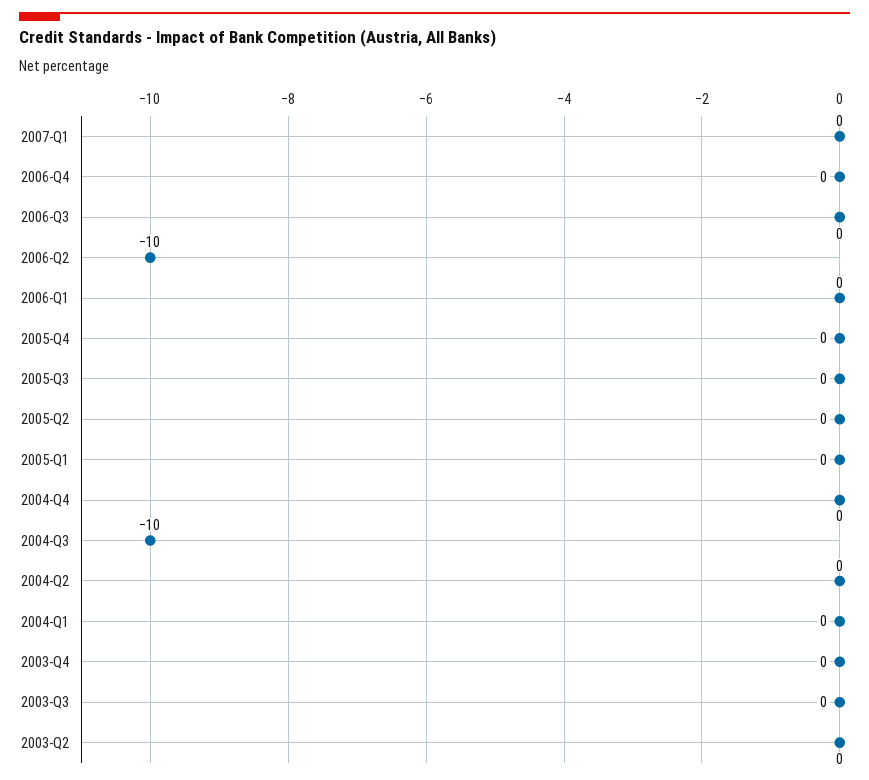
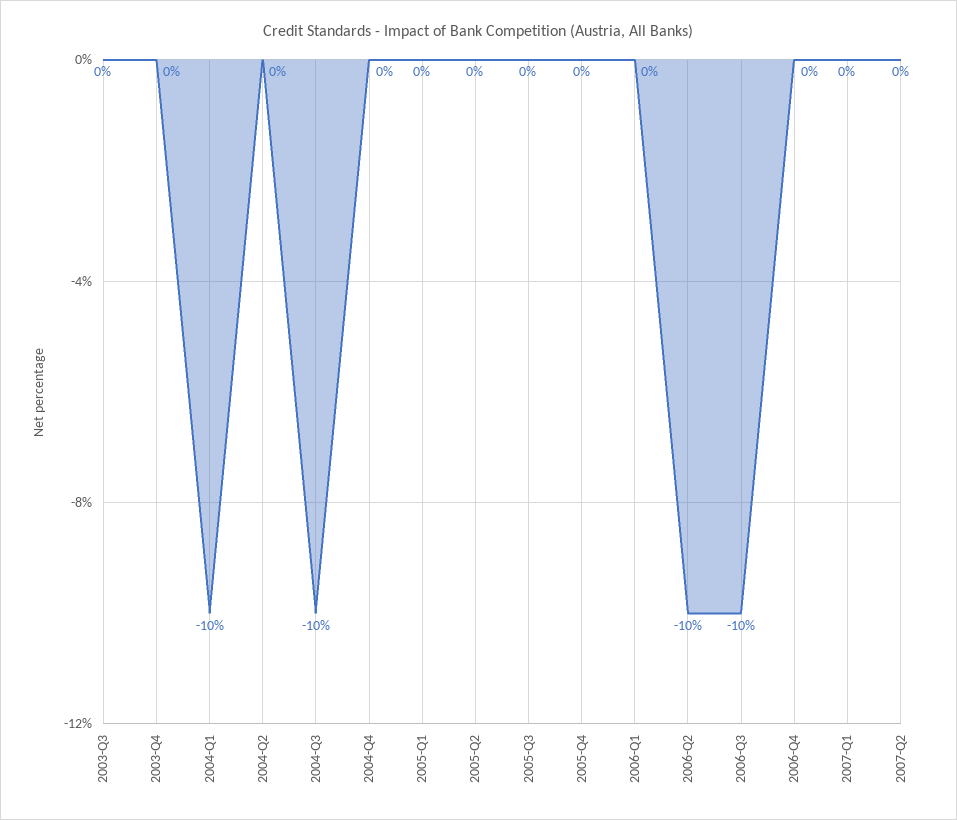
2006-Q3: 0 -> -10
2004-Q1: 0 -> -10
2003-Q2: 0 -> none
2007-Q2: none -> 0

